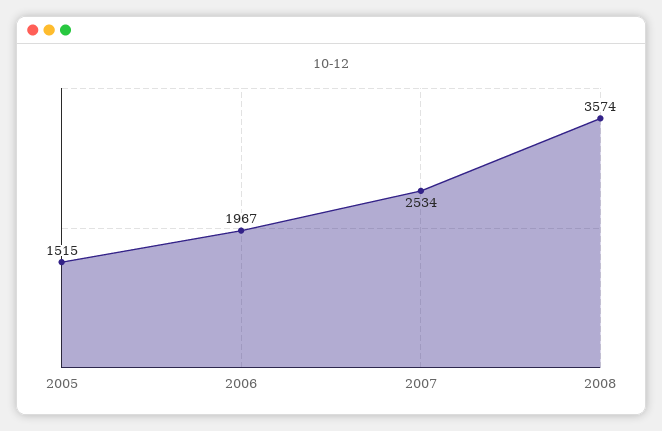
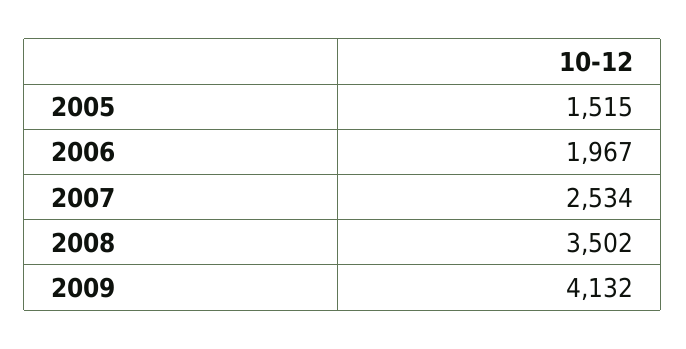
2008: 3574 -> 3502
2009: none -> 4132

